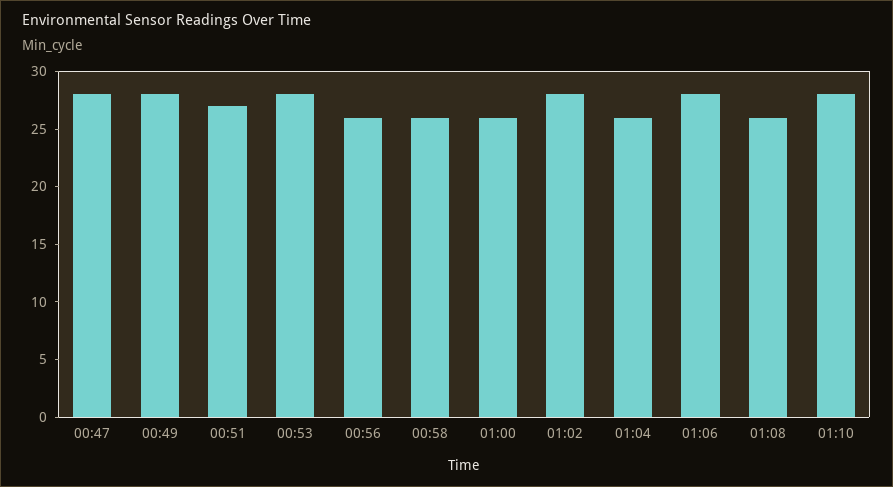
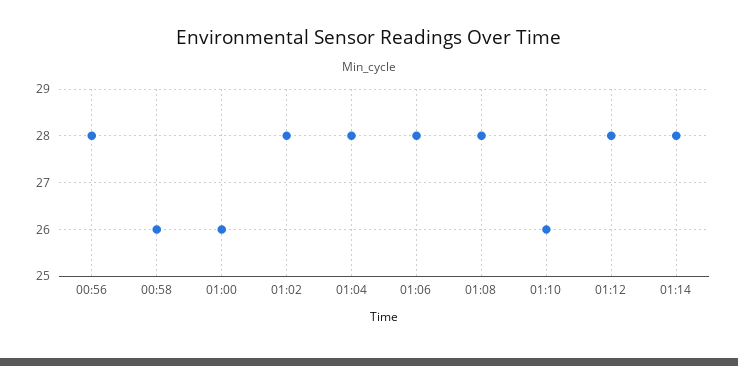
00:47: 28 -> none
00:49: 28 -> none
00:51: 27 -> none
00:53: 28 -> none
00:56: 26 -> 28
01:04: 26 -> 28
01:08: 26 -> 28
01:10: 28 -> 26
01:12: none -> 28
01:14: none -> 28

